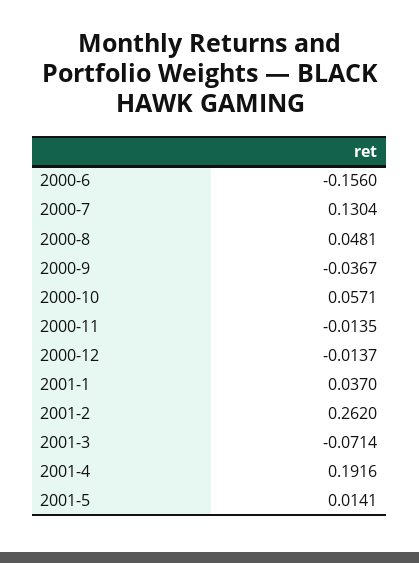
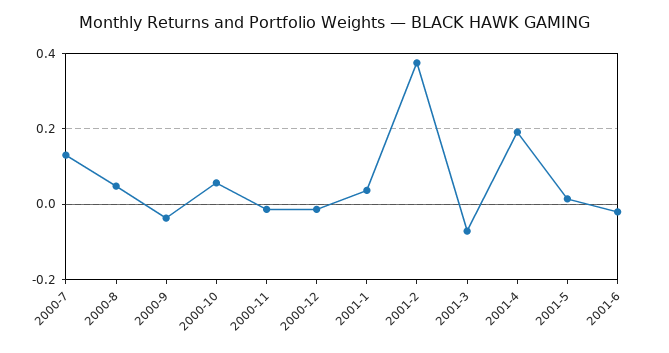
2000-6: -0.156 -> none
2001-2: 0.262 -> 0.38
2001-6: none -> -0.02

